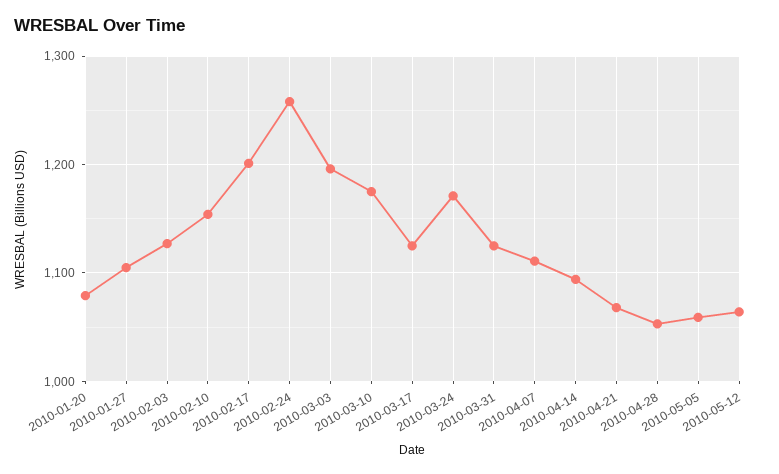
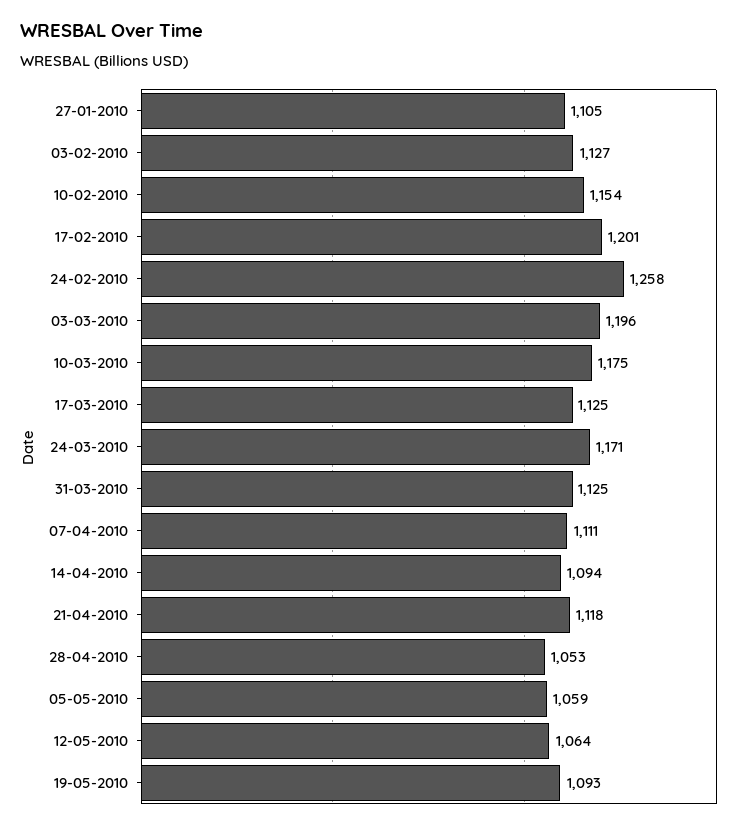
2010-01-20: 1080 -> none
2010-04-21: 1070 -> 1118
19-05-2010: none -> 1093

